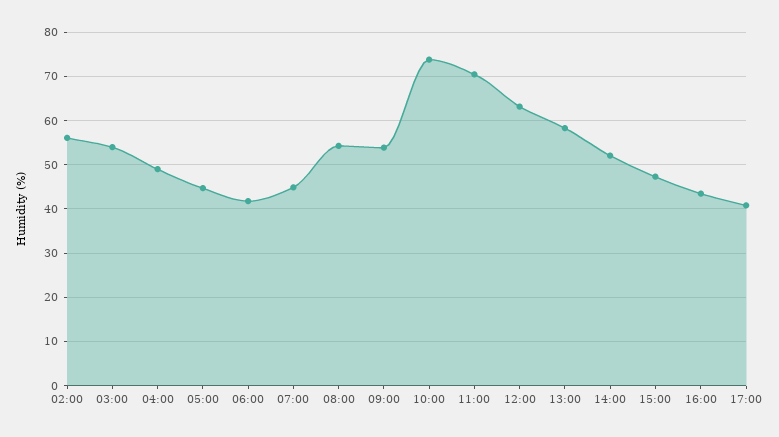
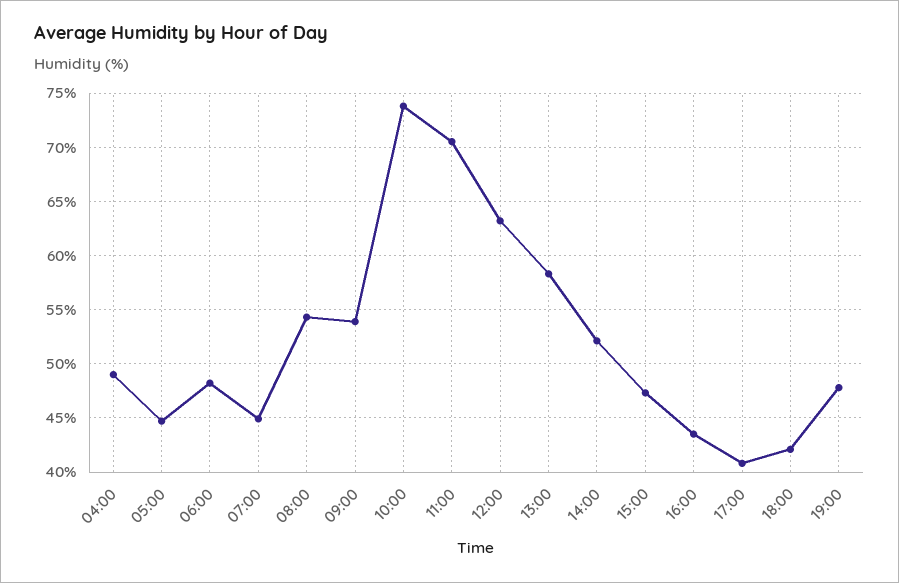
02:00: 56 -> none
03:00: 54 -> none
06:00: 42 -> 48
18:00: none -> 42
19:00: none -> 48

